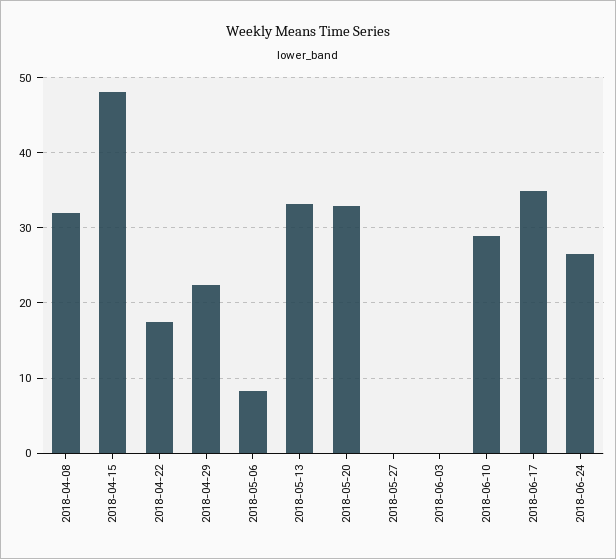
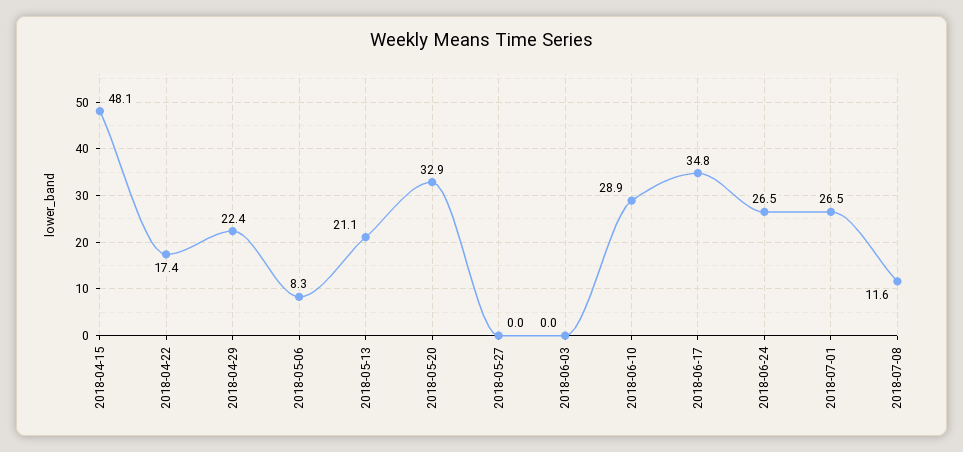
2018-04-08: 32 -> none
2018-05-13: 33 -> 21.1
2018-07-01: none -> 26.5
2018-07-08: none -> 11.6

